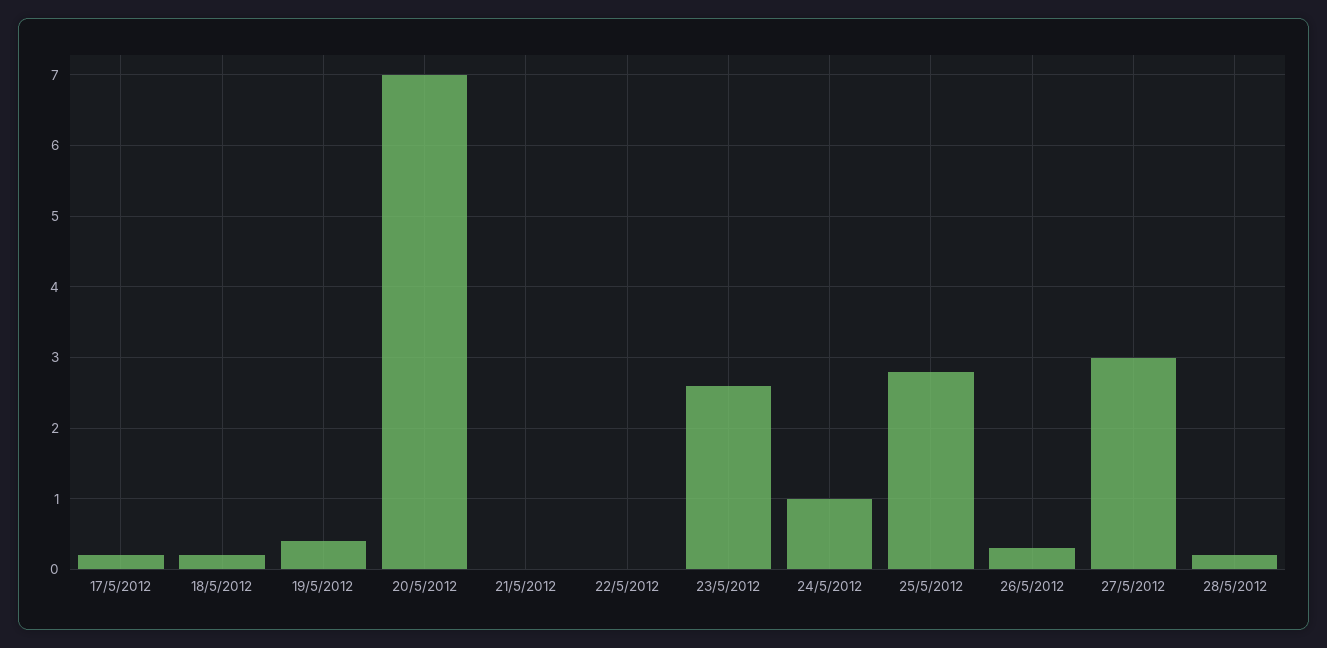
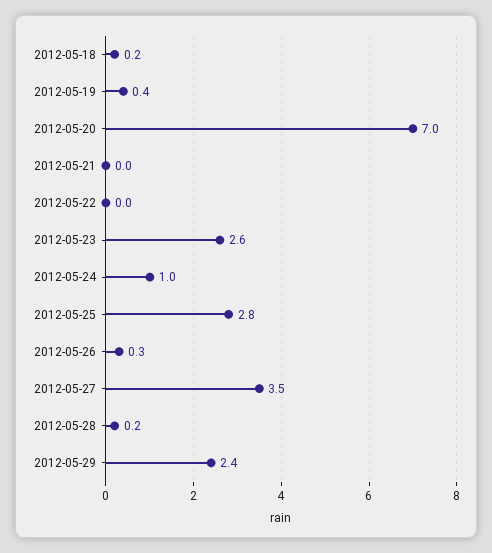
17/5/2012: 0.2 -> none
27/5/2012: 3 -> 3.5
2012-05-29: none -> 2.4

